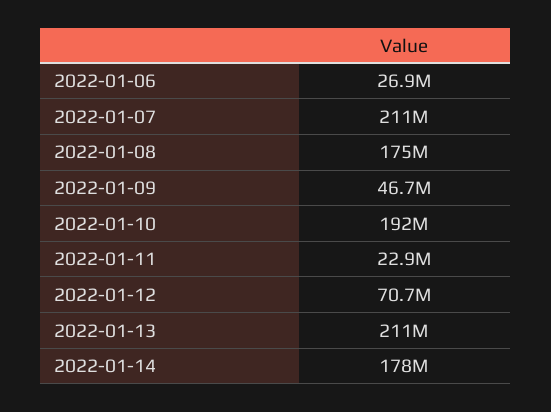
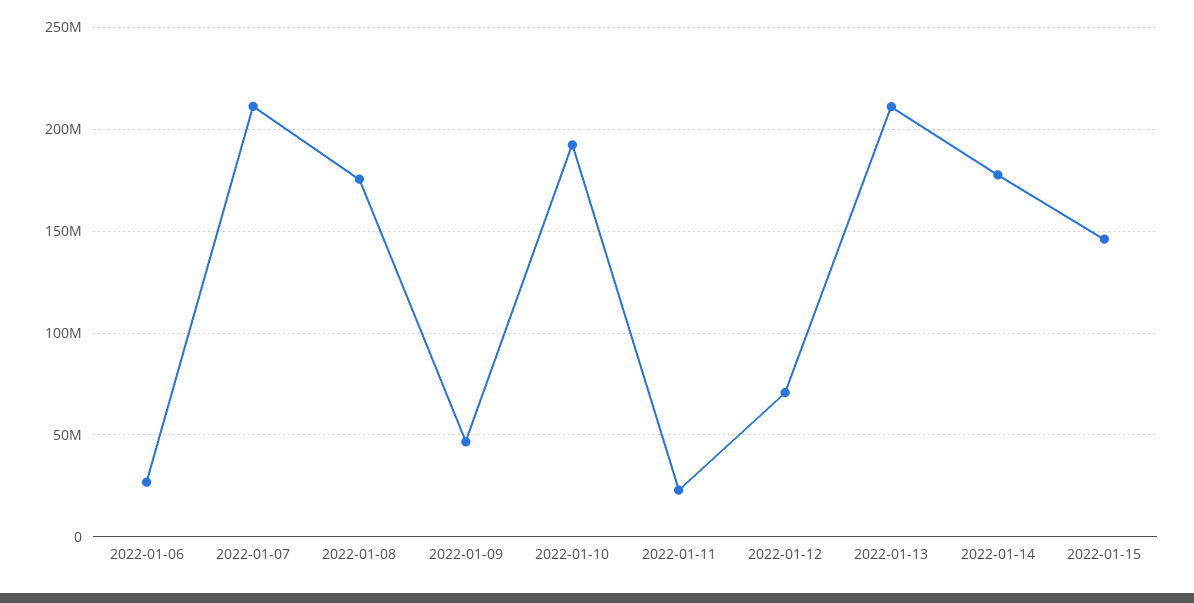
2022-01-15: none -> 145000000

